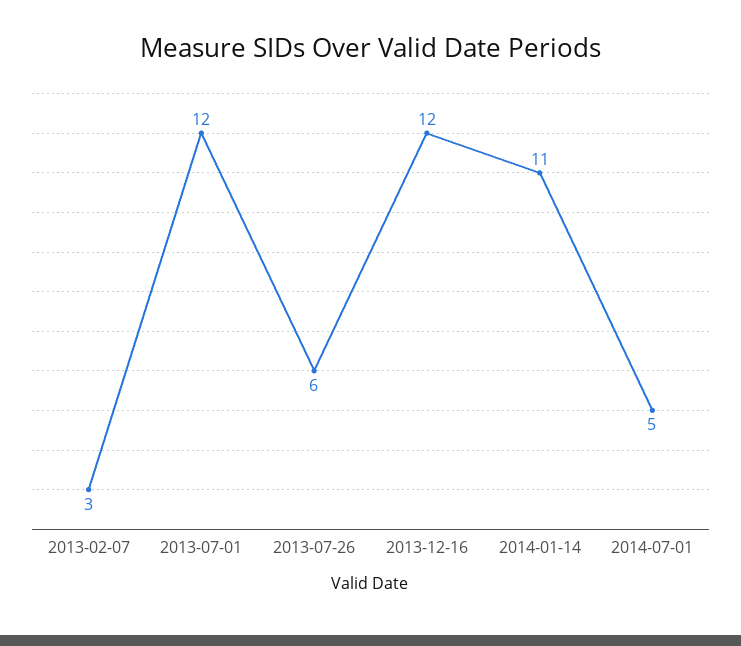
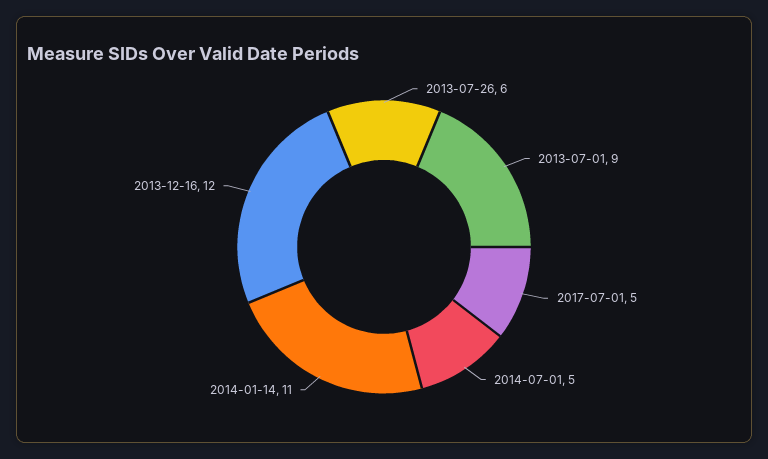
2013-02-07: 3 -> none
2013-07-01: 12 -> 9
2017-07-01: none -> 5

